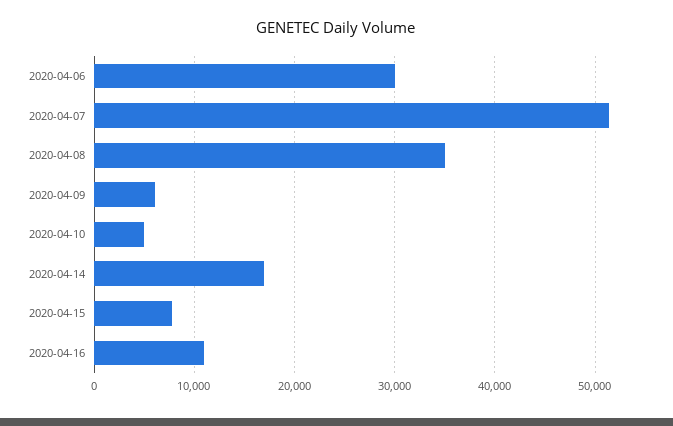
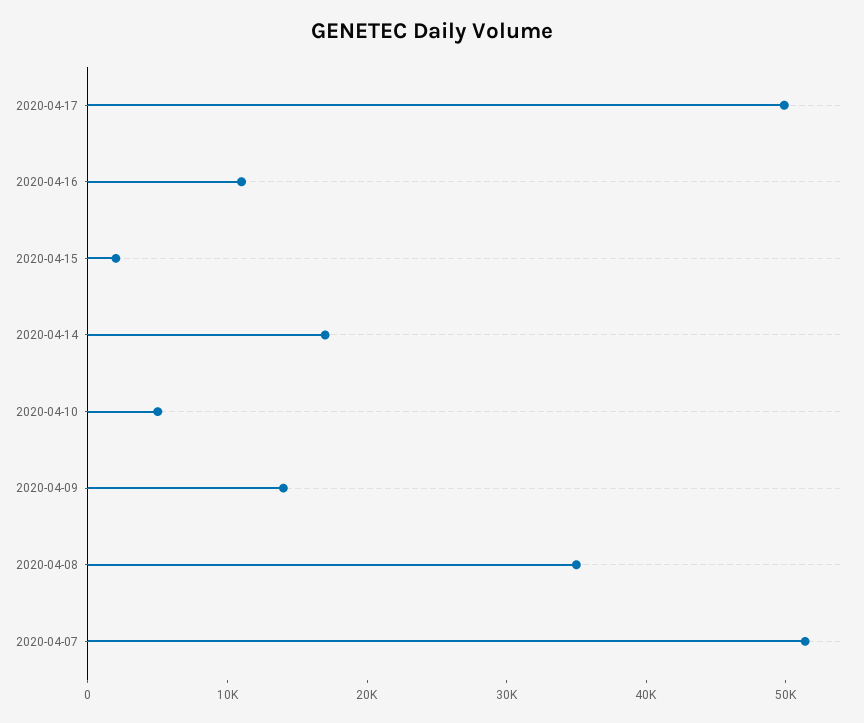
2020-04-06: 30000 -> none
2020-04-09: 6000 -> 14000
2020-04-15: 8000 -> 2000
2020-04-17: none -> 50000

